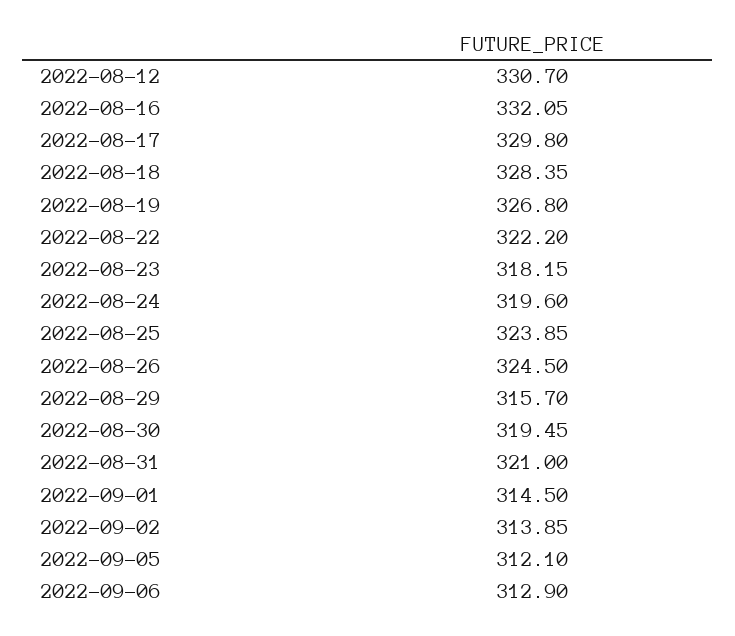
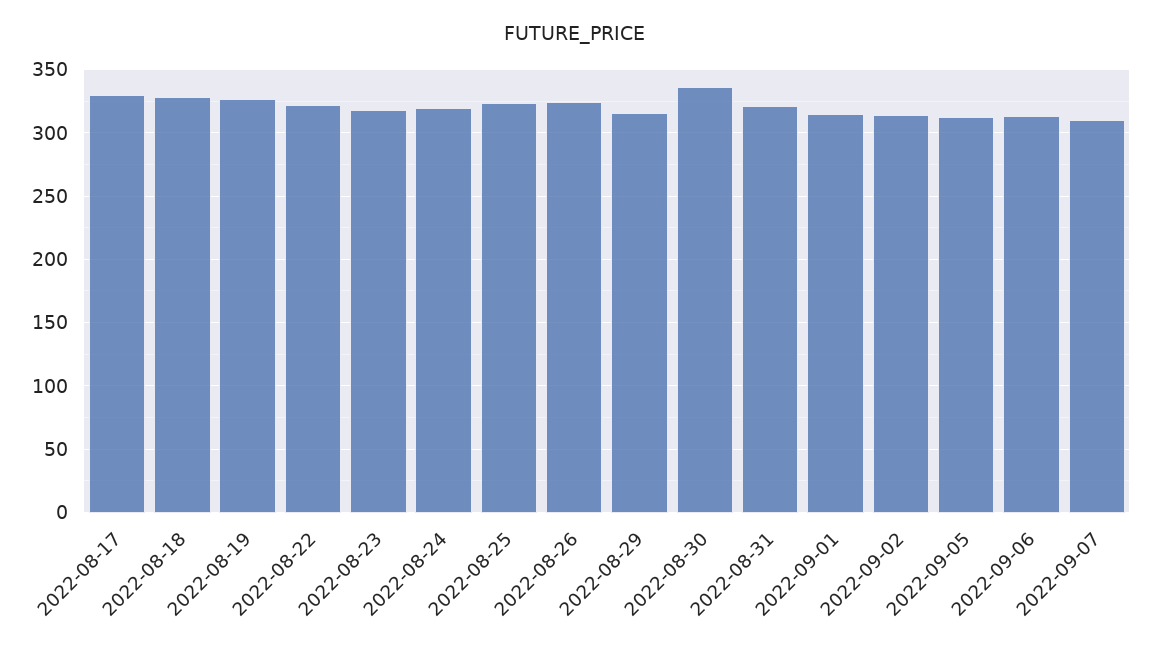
2022-08-12: 330.7 -> none
2022-08-16: 332.05 -> none
2022-08-30: 319.45 -> 335
2022-09-07: none -> 310

